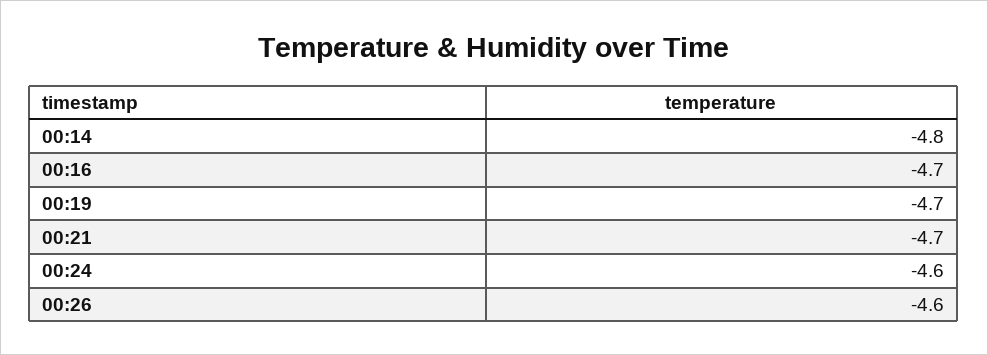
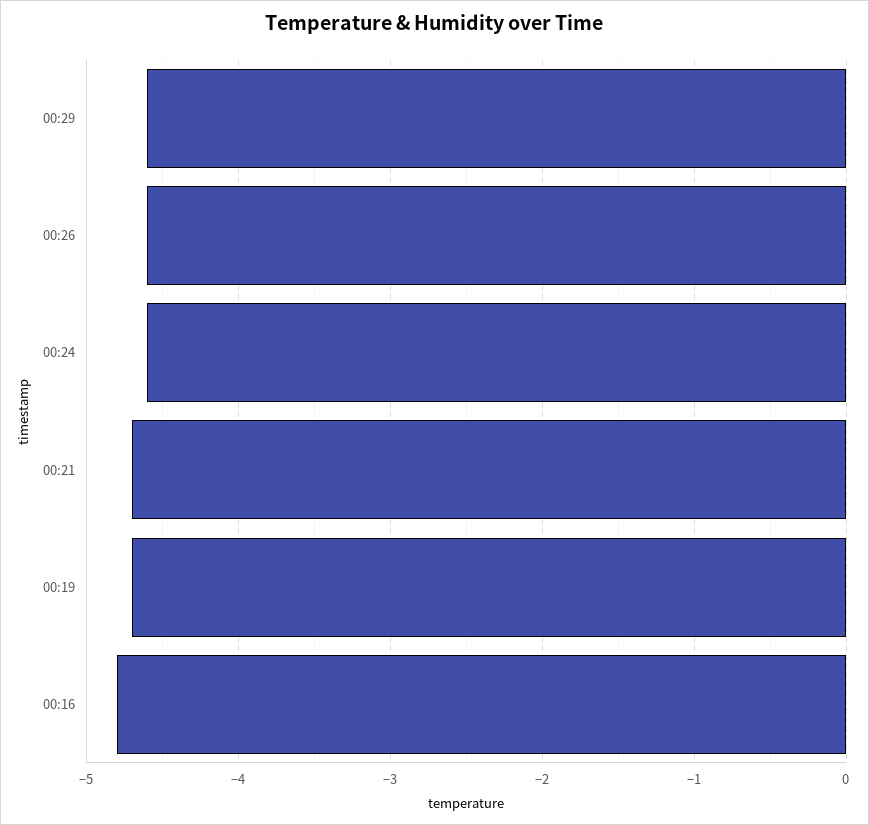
00:14: -4.8 -> none
00:16: -4.7 -> -4.8
00:29: none -> -4.6

